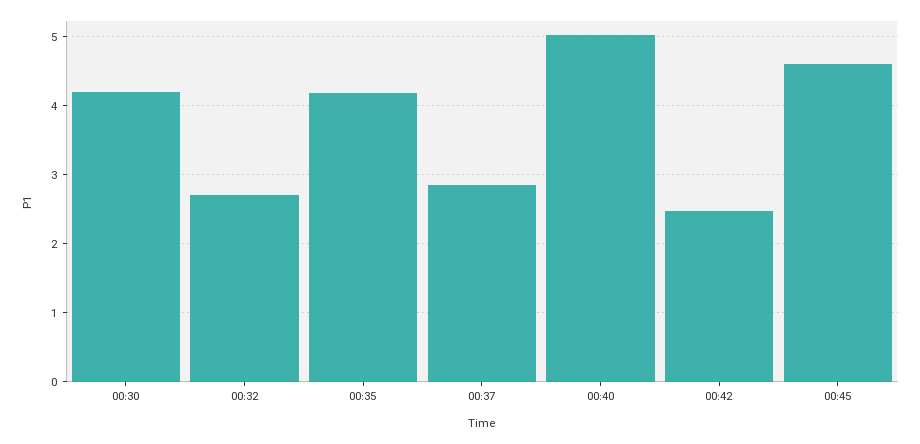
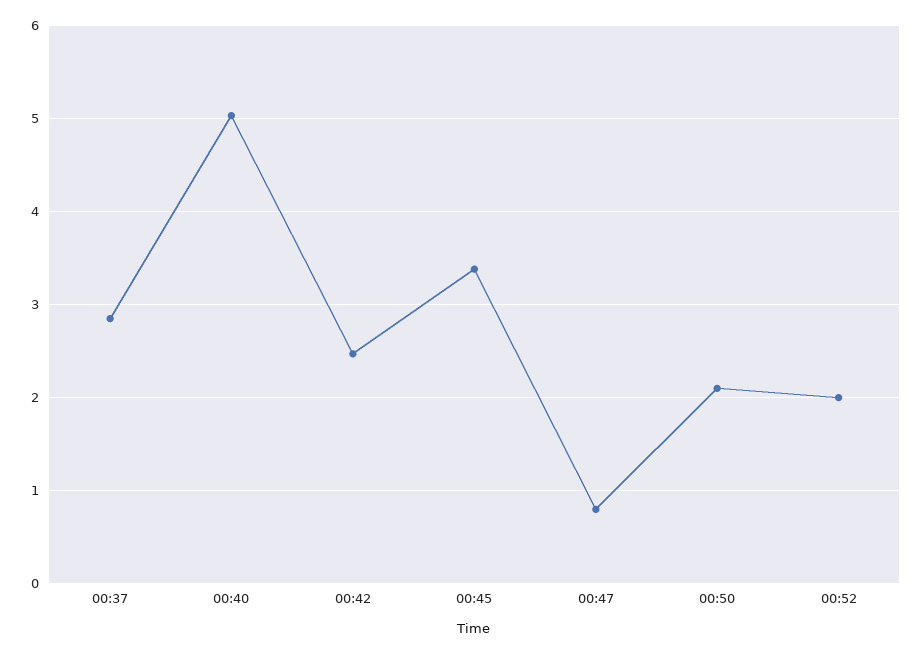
00:30: 4.2 -> none
00:32: 2.7 -> none
00:35: 4.2 -> none
00:45: 4.6 -> 3.4
00:47: none -> 0.8
00:50: none -> 2.1
00:52: none -> 2

